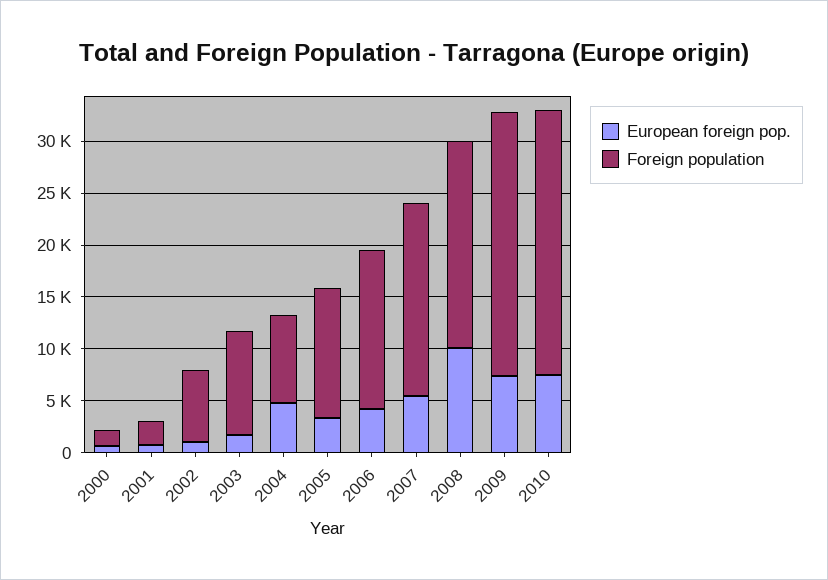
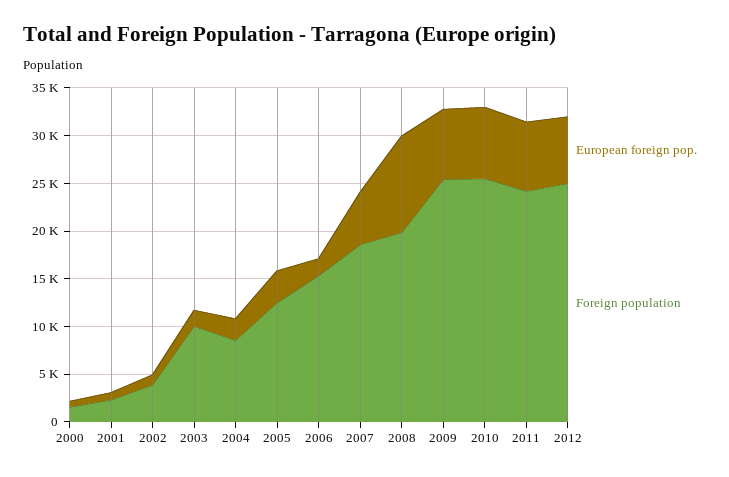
Foreign population, 2002: 7000 -> 4000
European foreign pop., 2004: 5000 -> 2000
European foreign pop., 2006: 4000 -> 2000
European foreign pop., 2011: none -> 7000
Foreign population, 2011: none -> 24000
European foreign pop., 2012: none -> 7000
Foreign population, 2012: none -> 25000

